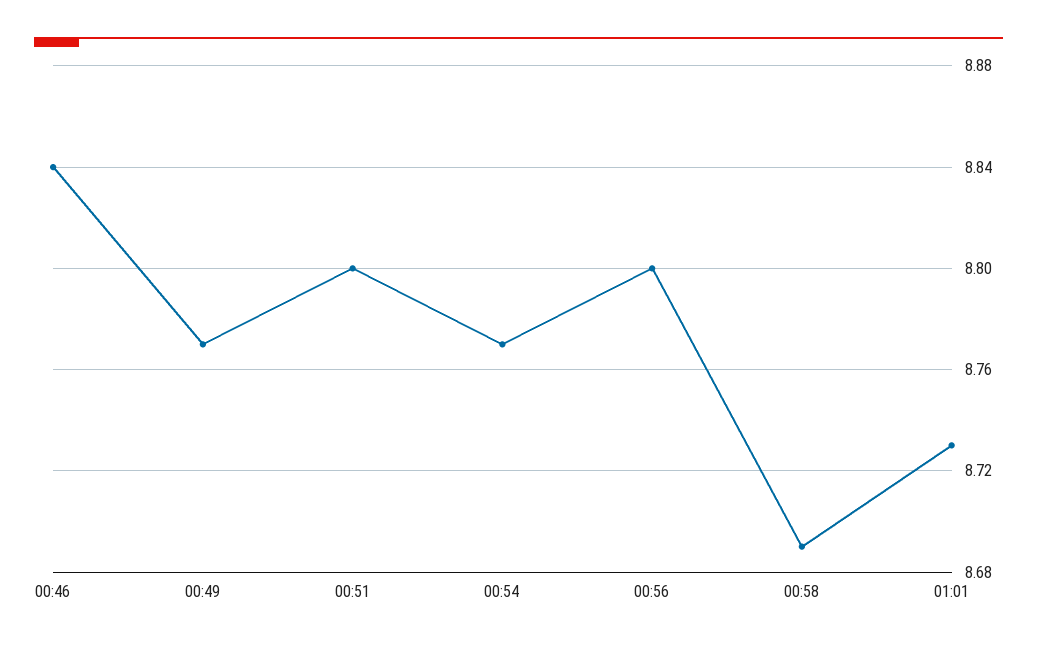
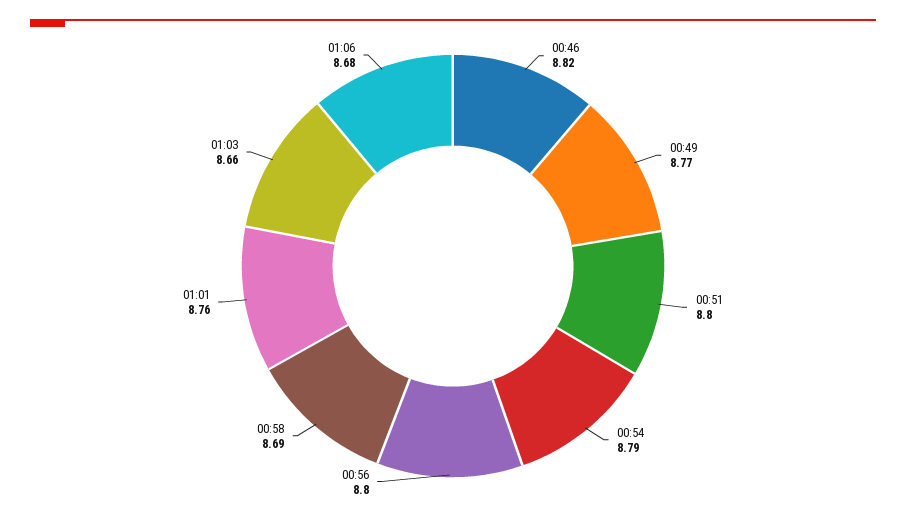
00:46: 8.84 -> 8.82
00:54: 8.77 -> 8.79
01:01: 8.73 -> 8.76
01:03: none -> 8.66
01:06: none -> 8.68

